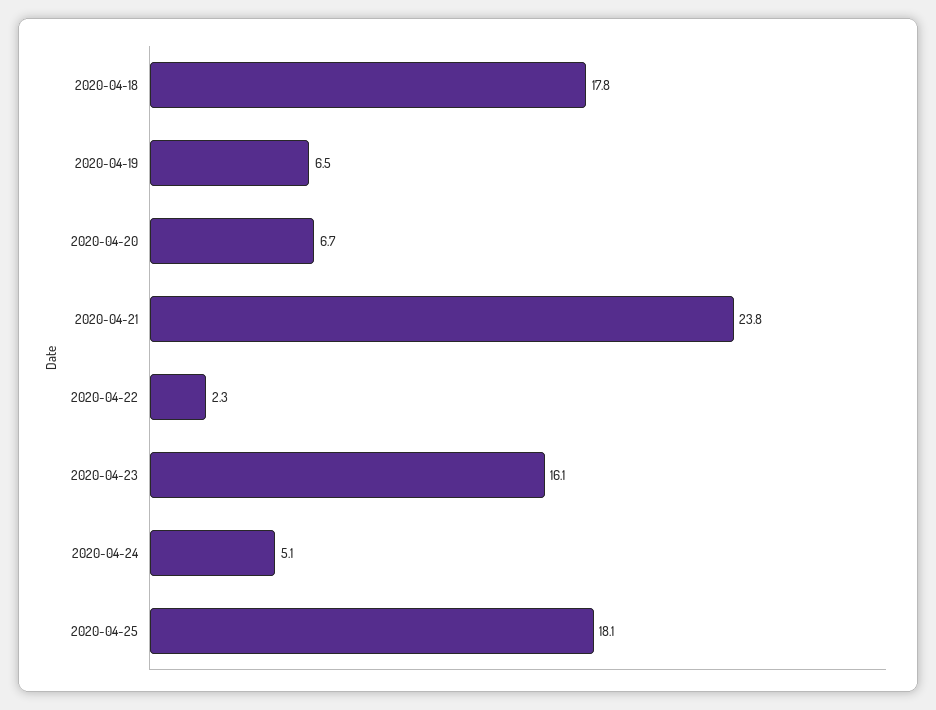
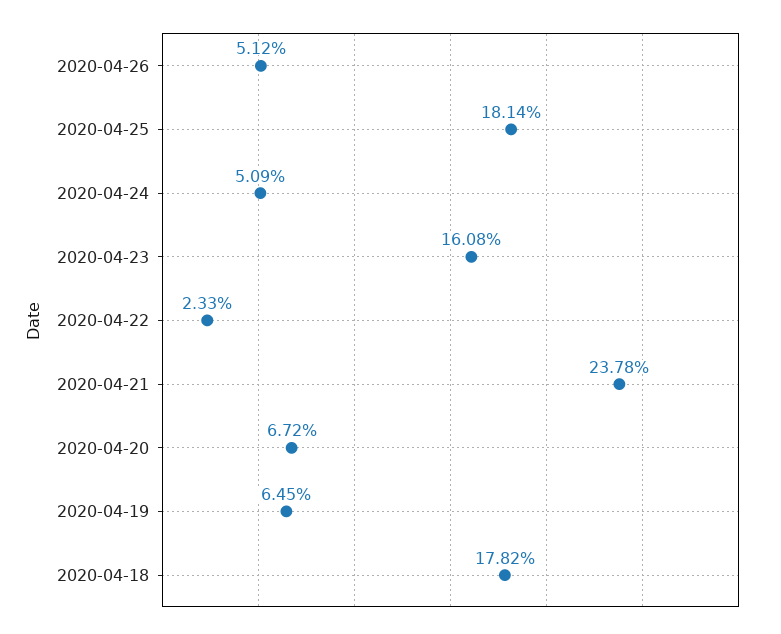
2020-04-26: none -> 5.12

